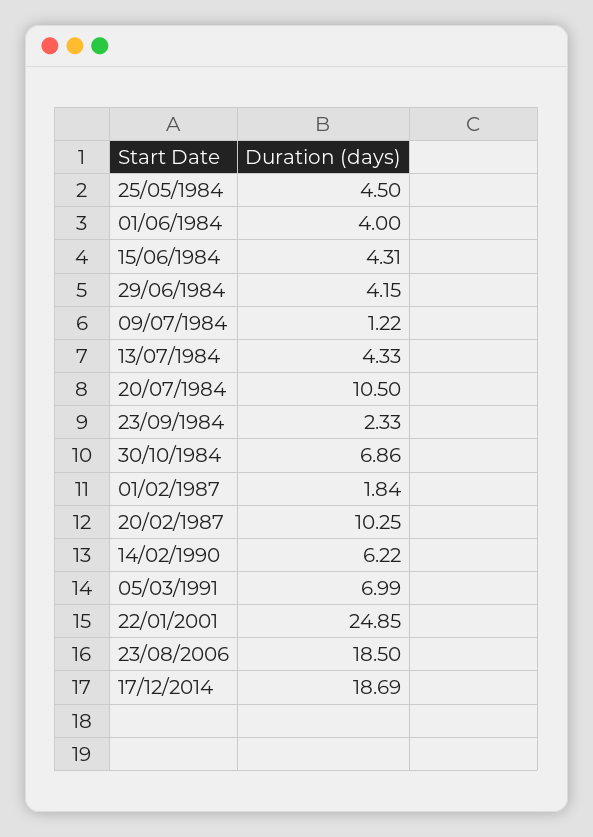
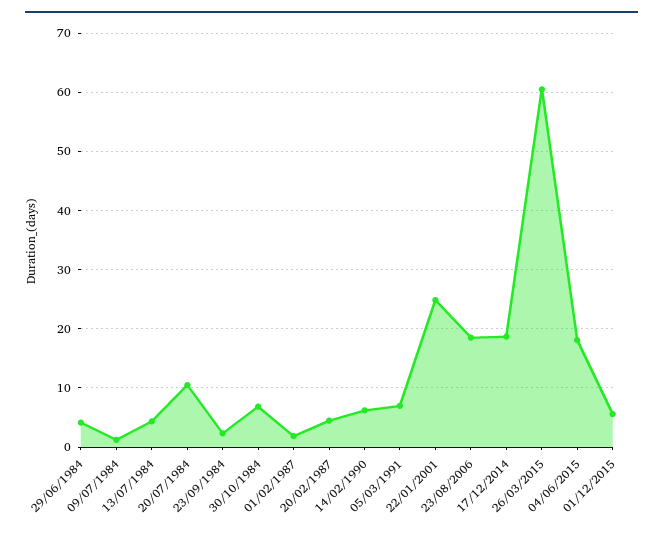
25/05/1984: 4.5 -> none
01/06/1984: 4 -> none
15/06/1984: 4.31 -> none
20/02/1987: 10.25 -> 4
26/03/2015: none -> 60
04/06/2015: none -> 18
01/12/2015: none -> 6

